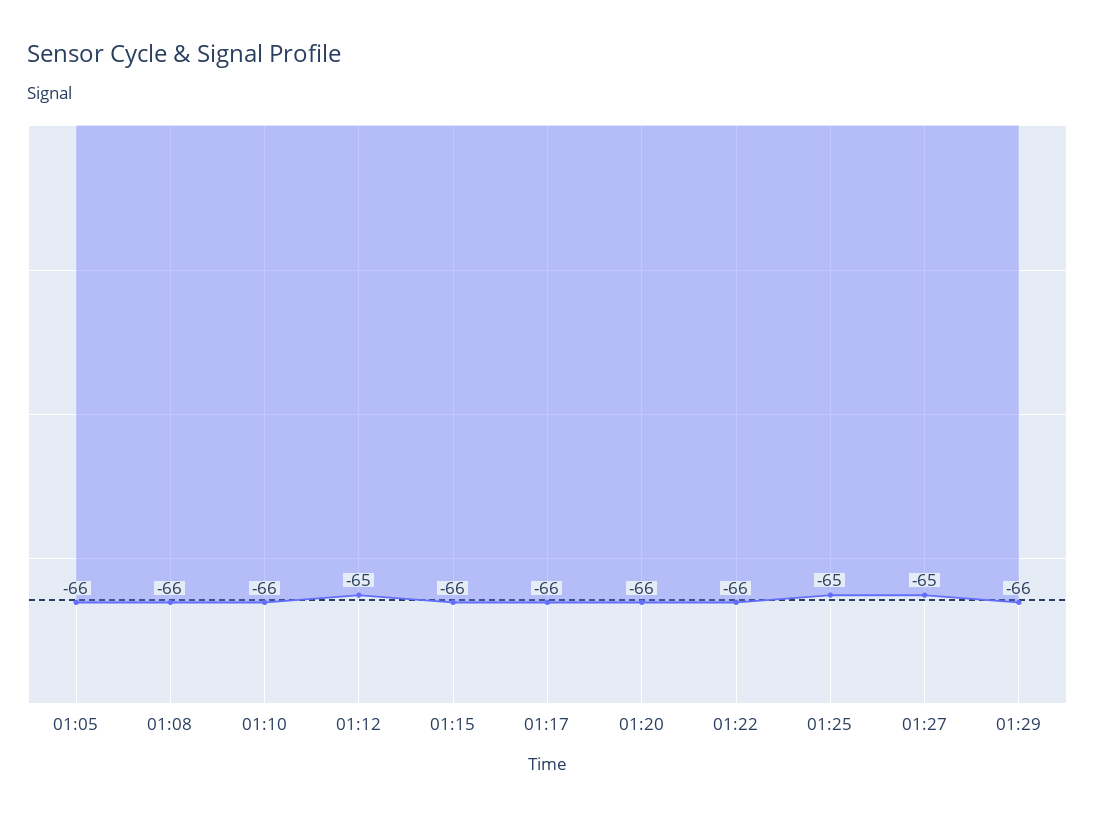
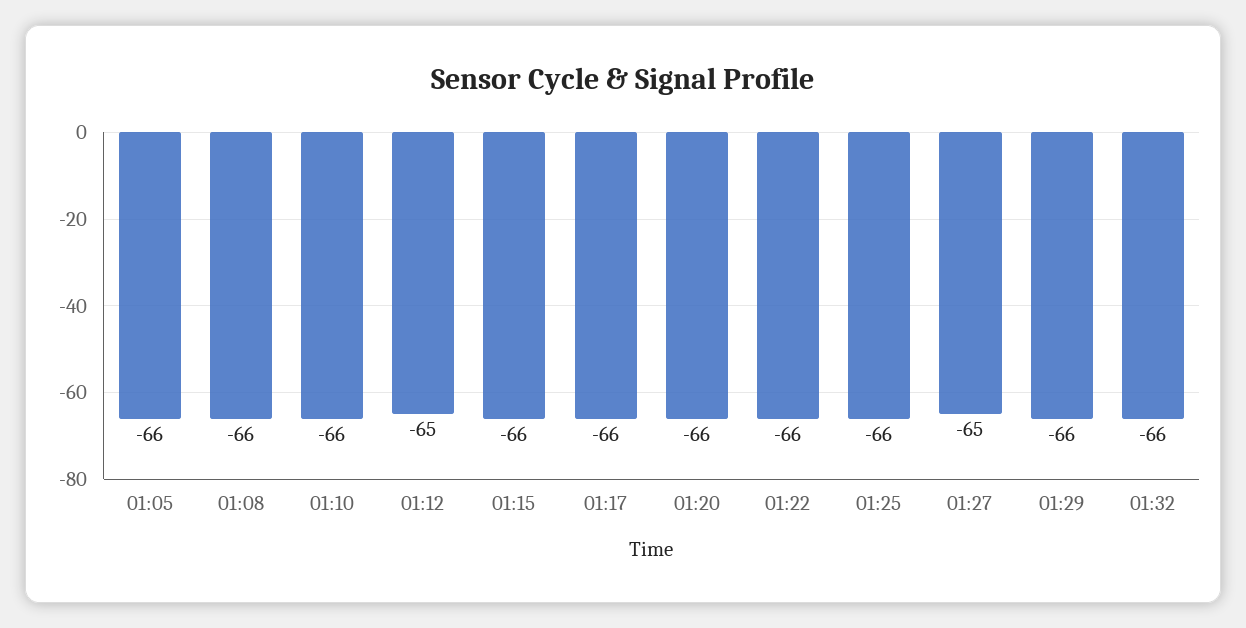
01:25: -65 -> -66
01:32: none -> -66

